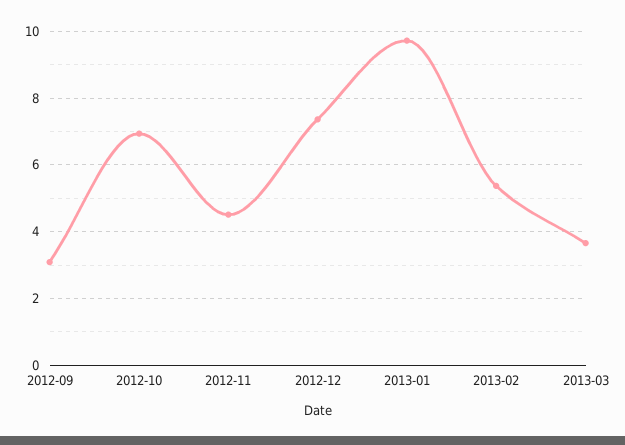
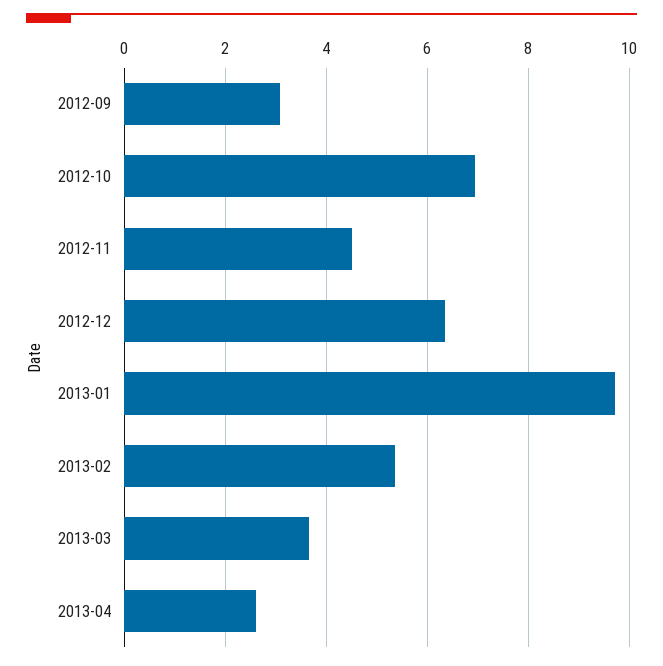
2012-12: 7.4 -> 6.4
2013-04: none -> 2.6

